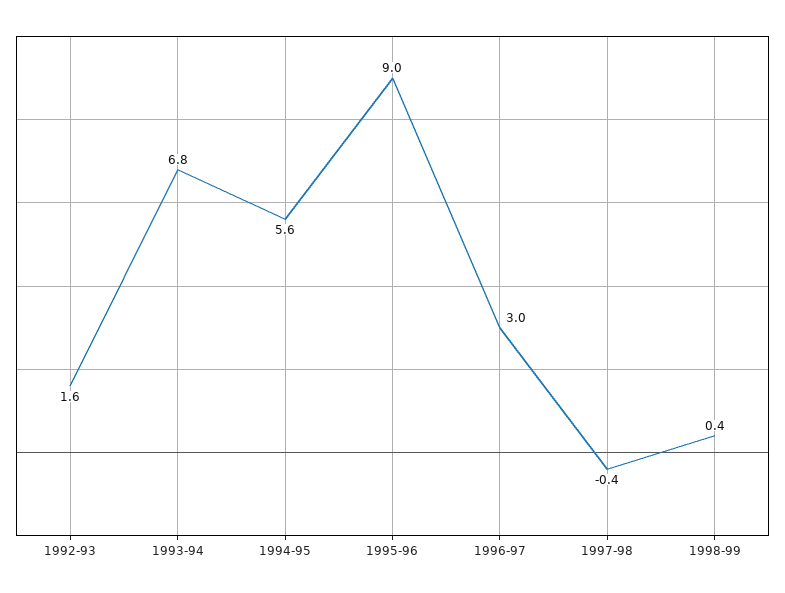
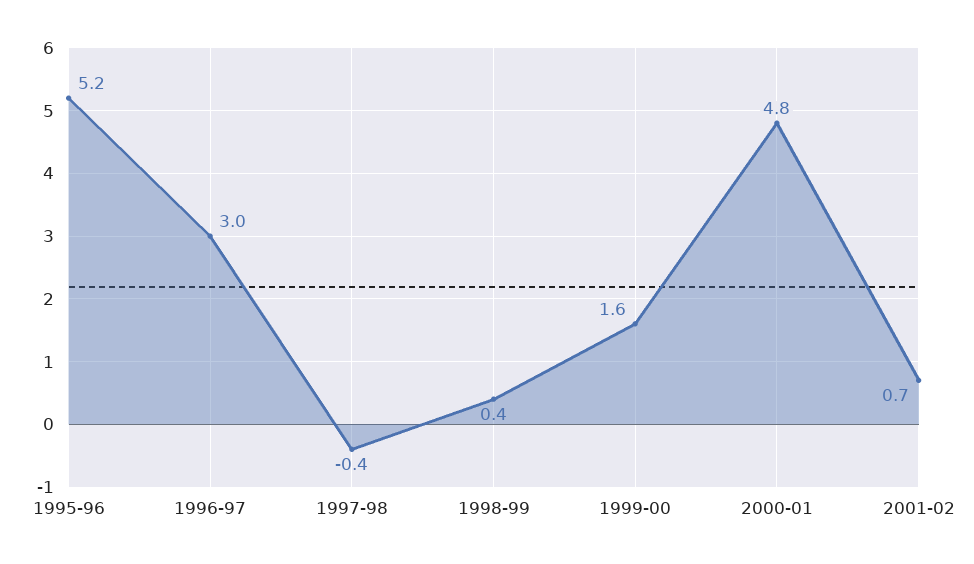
1992-93: 1.6 -> none
1993-94: 6.8 -> none
1994-95: 5.6 -> none
1995-96: 9 -> 5.2
1999-00: none -> 1.6
2000-01: none -> 4.8
2001-02: none -> 0.7

